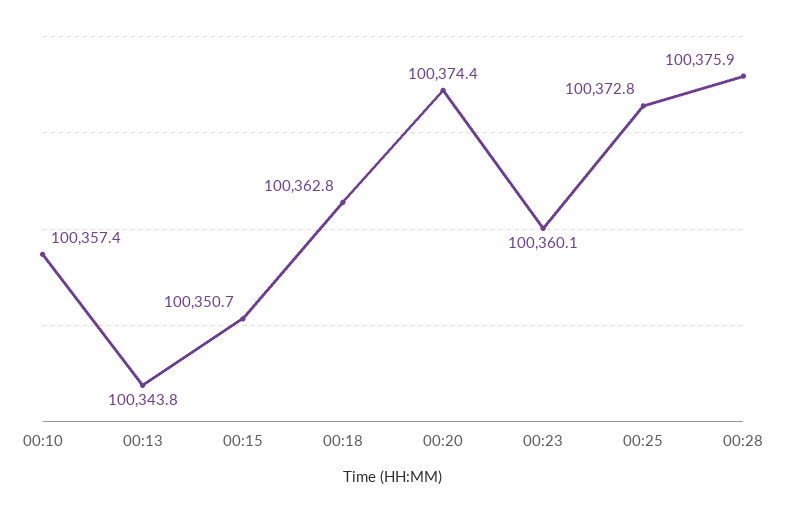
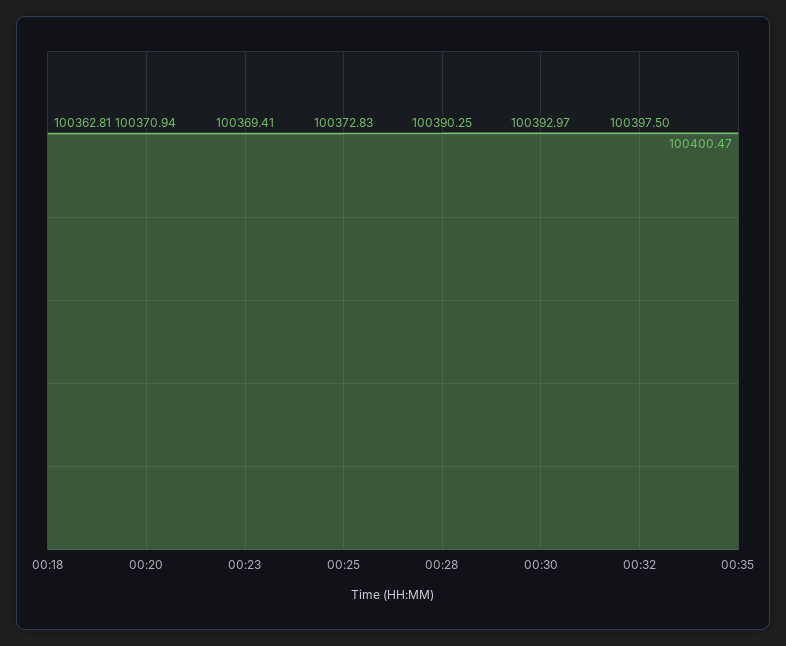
00:10: 100357.4 -> none
00:13: 100343.8 -> none
00:15: 100350.7 -> none
00:20: 100374.4 -> 100370.94
00:23: 100360.1 -> 100369.41
00:28: 100375.9 -> 100390.25
00:30: none -> 100392.97
00:32: none -> 100397.5
00:35: none -> 100400.47

